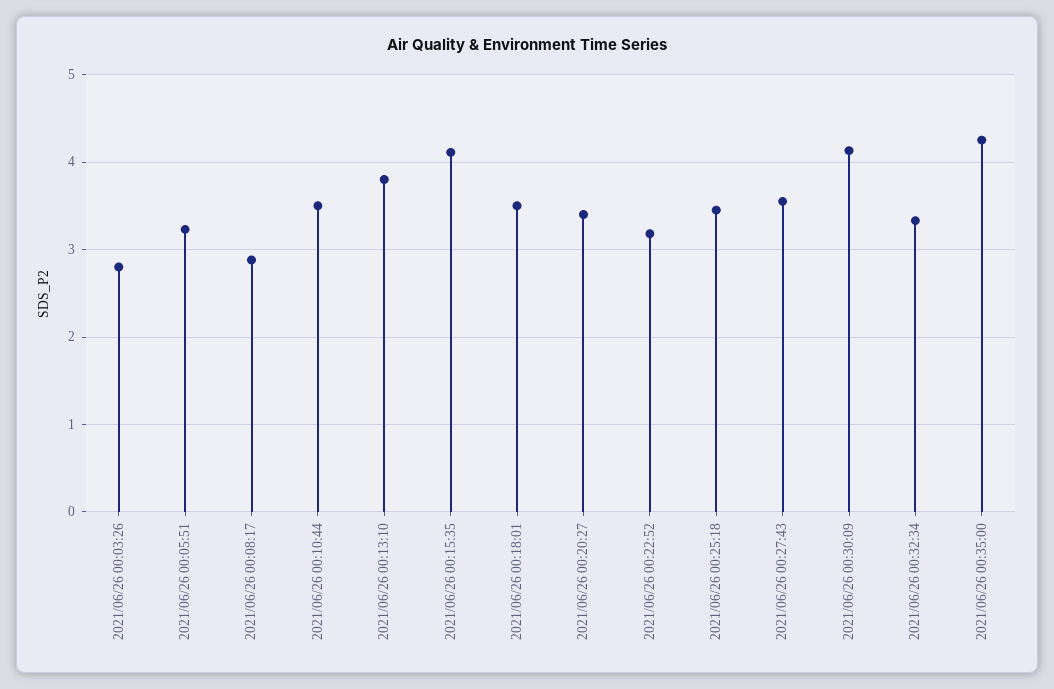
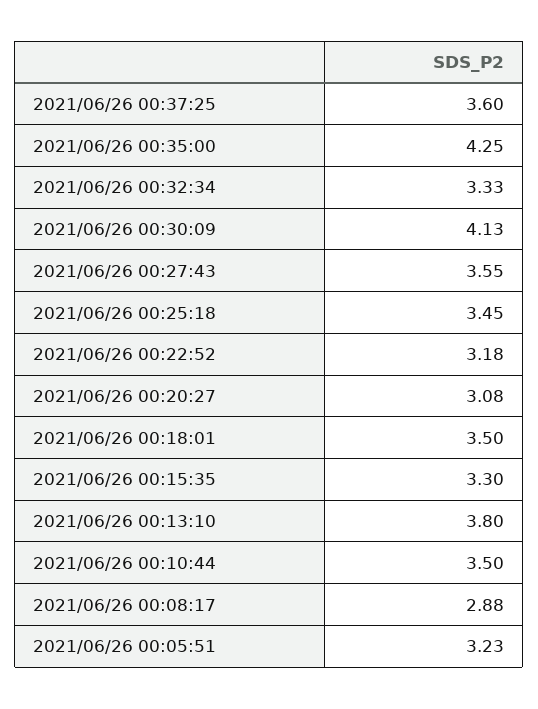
2021/06/26 00:03:26: 2.8 -> none
2021/06/26 00:15:35: 4.1 -> 3.3
2021/06/26 00:20:27: 3.4 -> 3.08
2021/06/26 00:37:25: none -> 3.6

